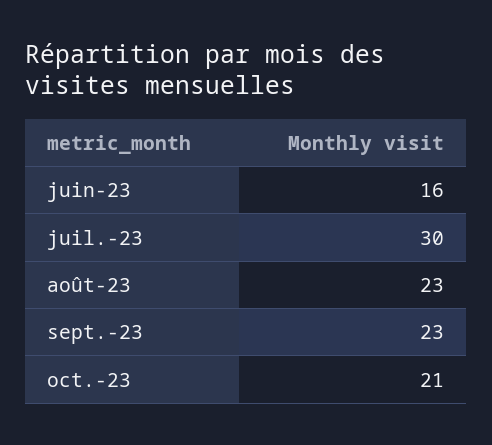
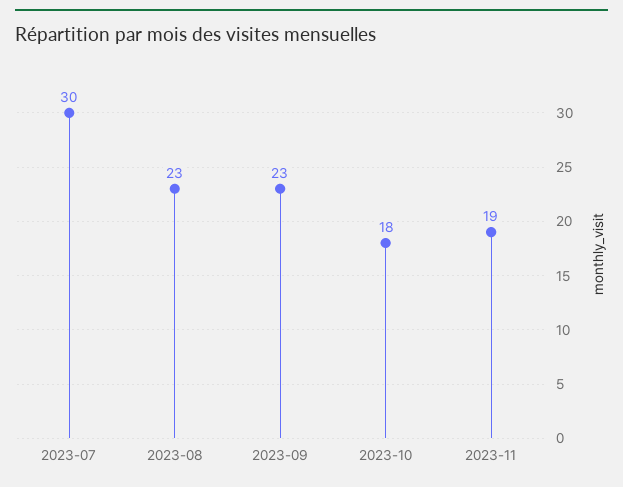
juin-23: 16 -> none
oct.-23: 21 -> 18
2023-11: none -> 19

